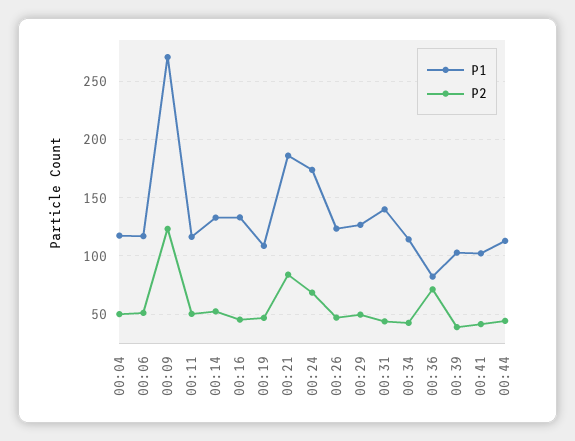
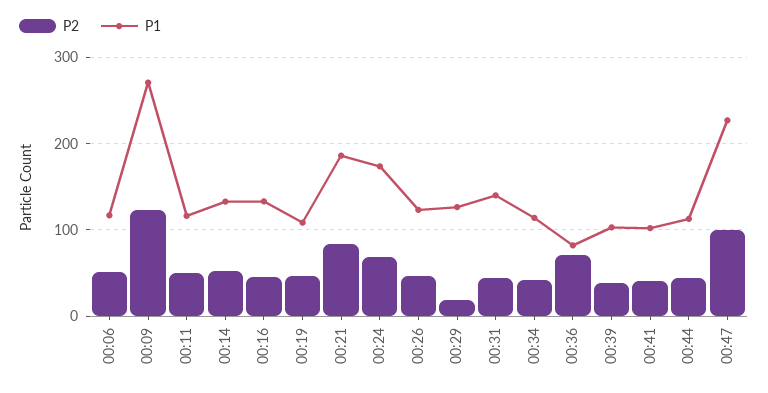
P1, 00:04: 120 -> none
P2, 00:04: 50 -> none
P2, 00:29: 50 -> 20
P2, 00:47: none -> 100
P1, 00:47: none -> 230

